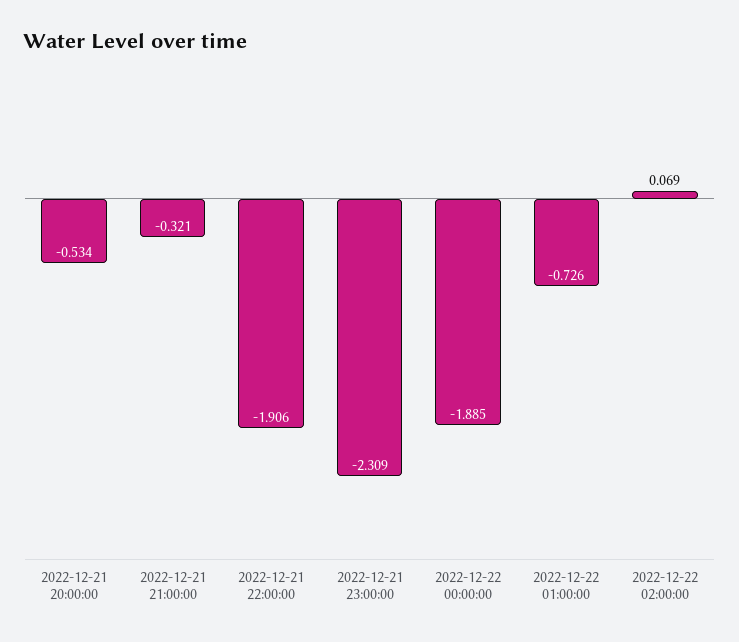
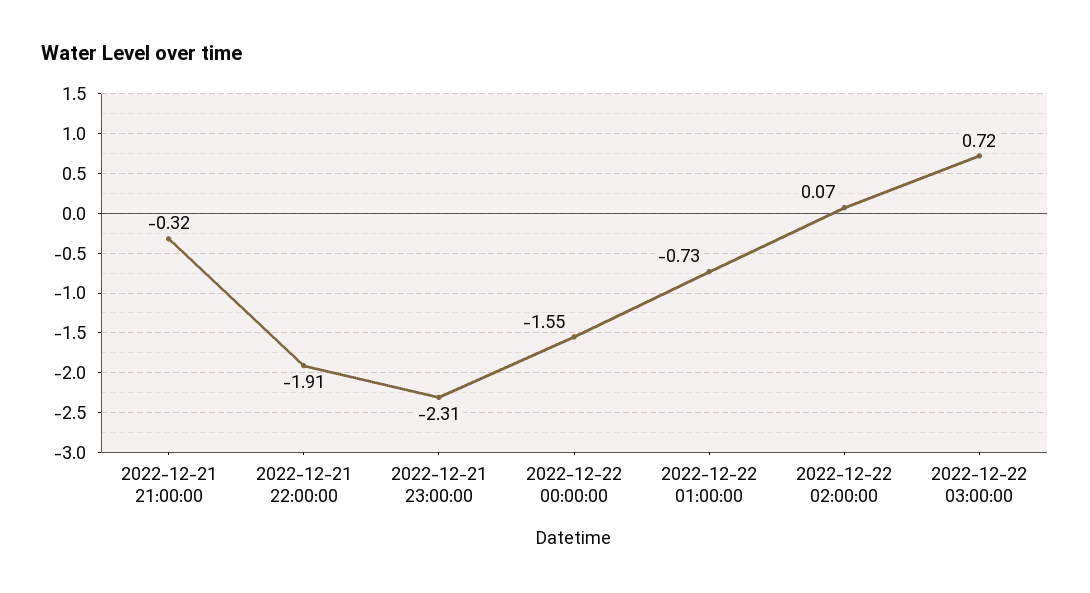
2022-12-21 20:00:00: -0.534 -> none
2022-12-22 00:00:00: -1.885 -> -1.55
2022-12-22 03:00:00: none -> 0.72

